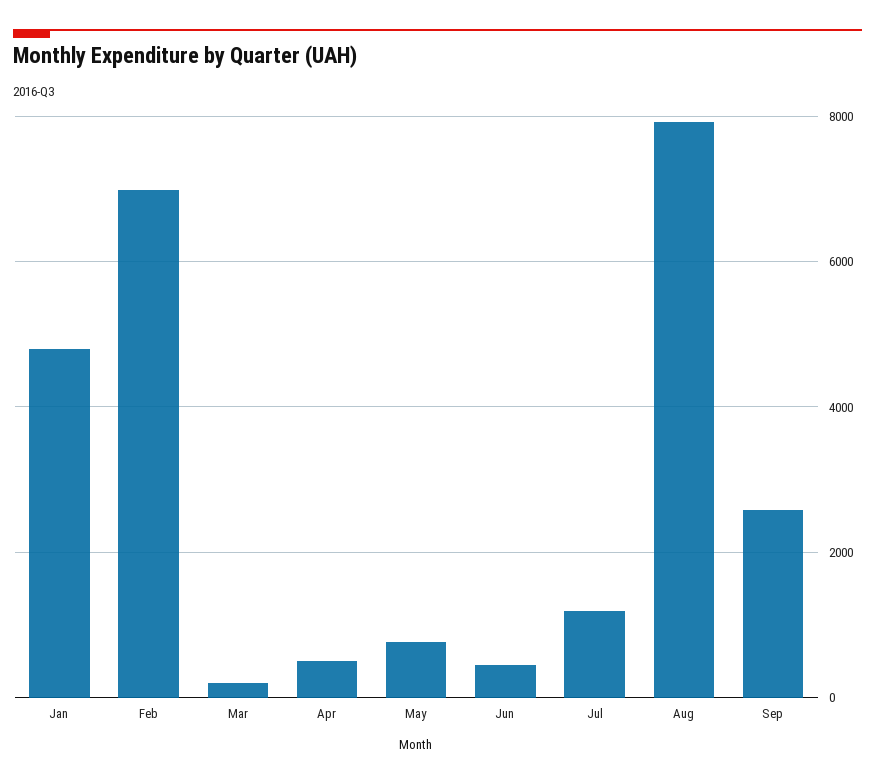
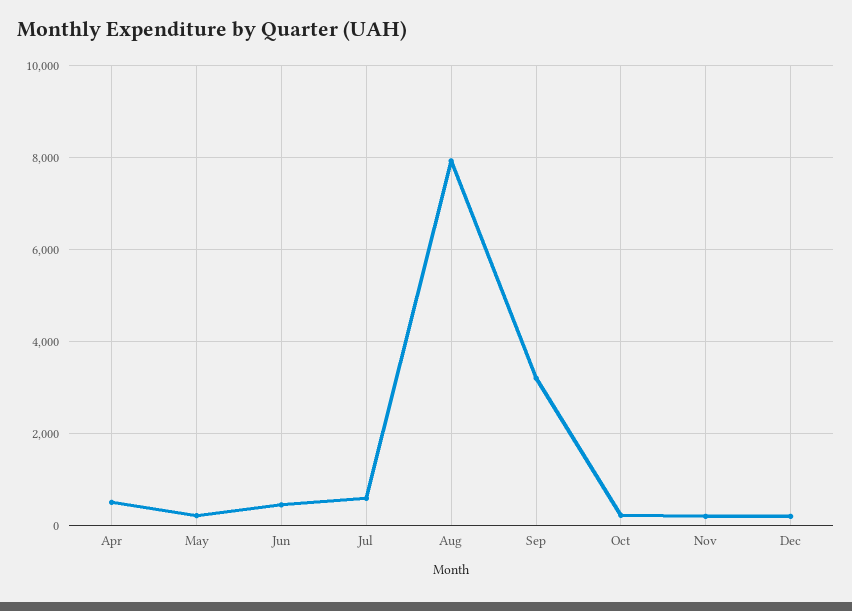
Jan: 4800 -> none
Feb: 7000 -> none
Mar: 200 -> none
May: 800 -> 200
Jul: 1200 -> 600
Sep: 2600 -> 3200
Oct: none -> 200
Nov: none -> 200
Dec: none -> 200

